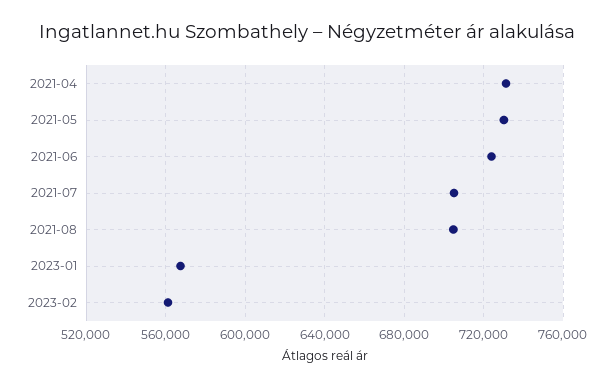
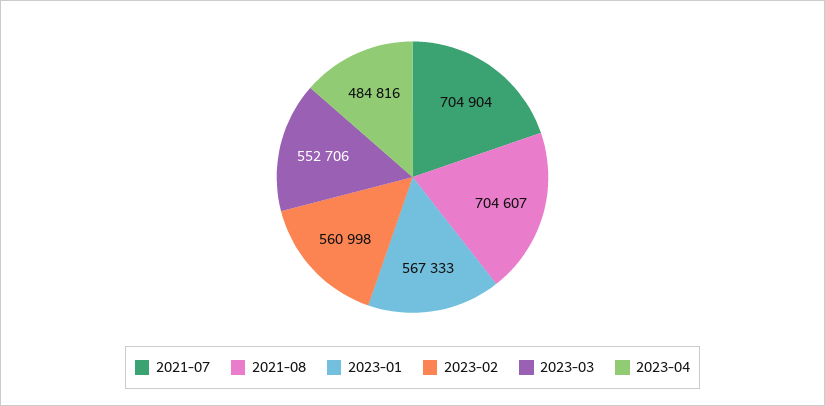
2021-04: 730000 -> none
2021-05: 730000 -> none
2021-06: 725000 -> none
2023-03: none -> 552706
2023-04: none -> 484816

